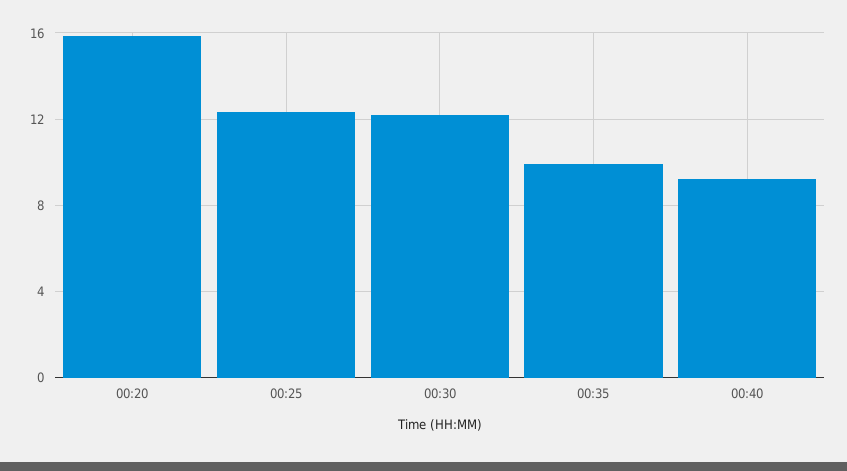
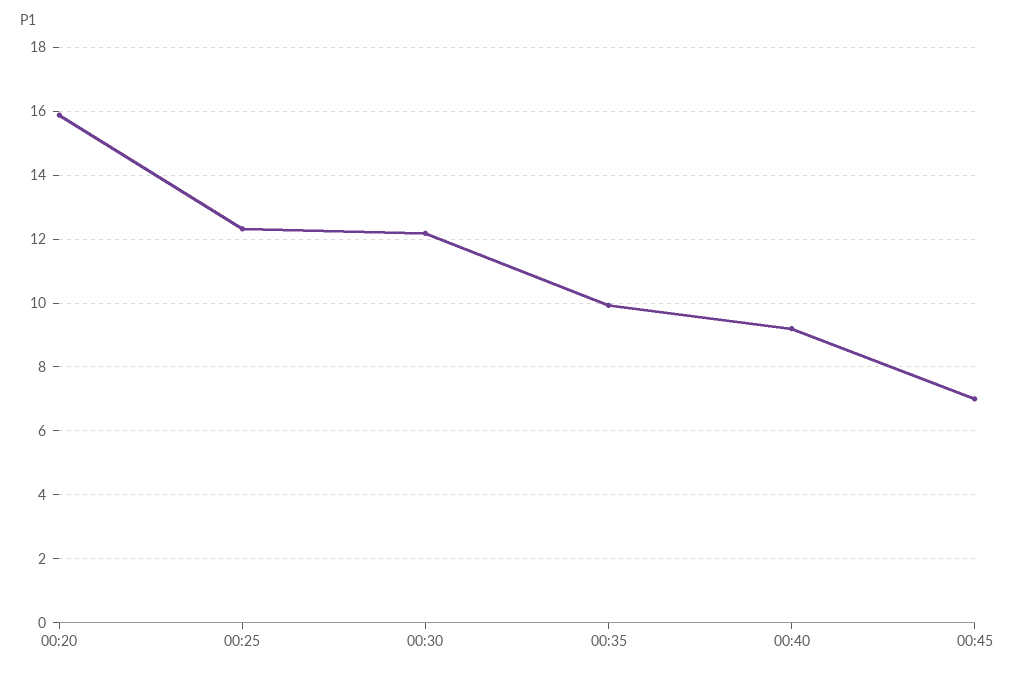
00:45: none -> 7

